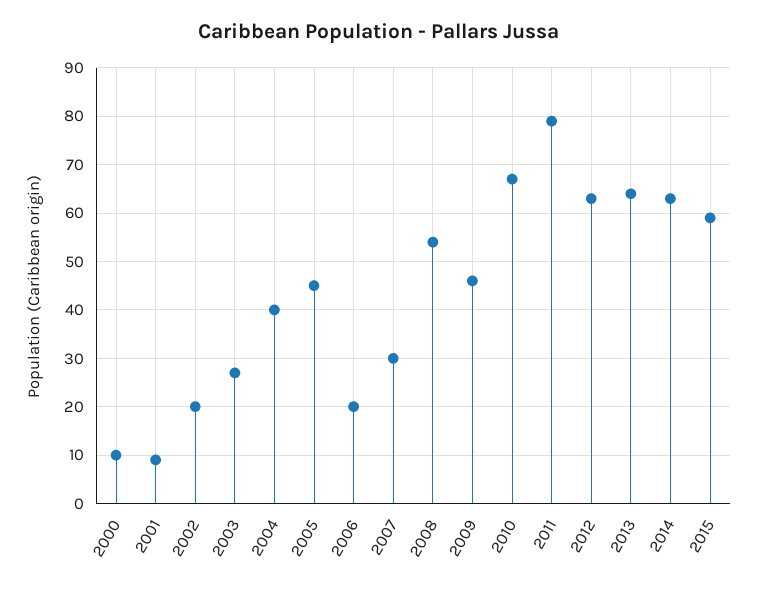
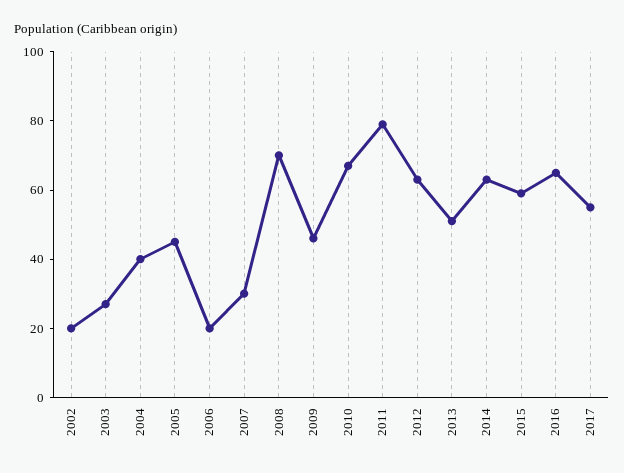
2000: 10 -> none
2001: 10 -> none
2008: 55 -> 70
2013: 65 -> 50
2016: none -> 65
2017: none -> 55

